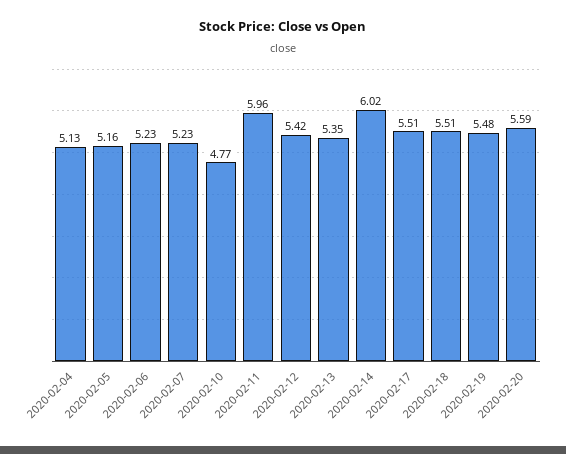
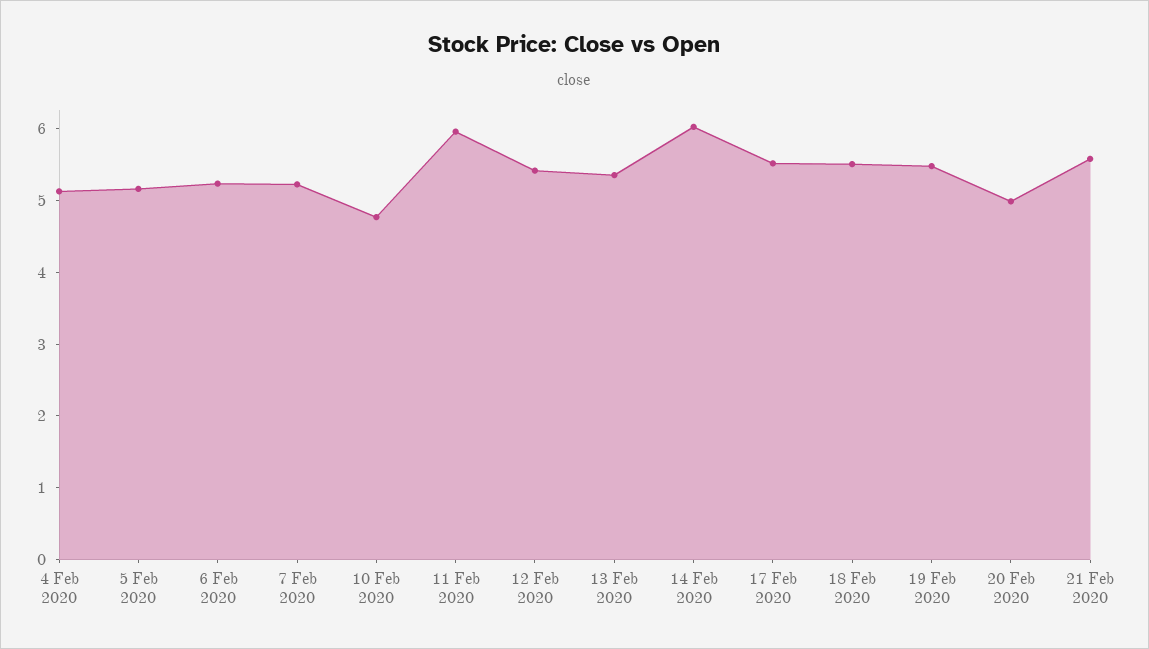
2020-02-20: 5.59 -> 5
21 Feb 2020: none -> 5.6

